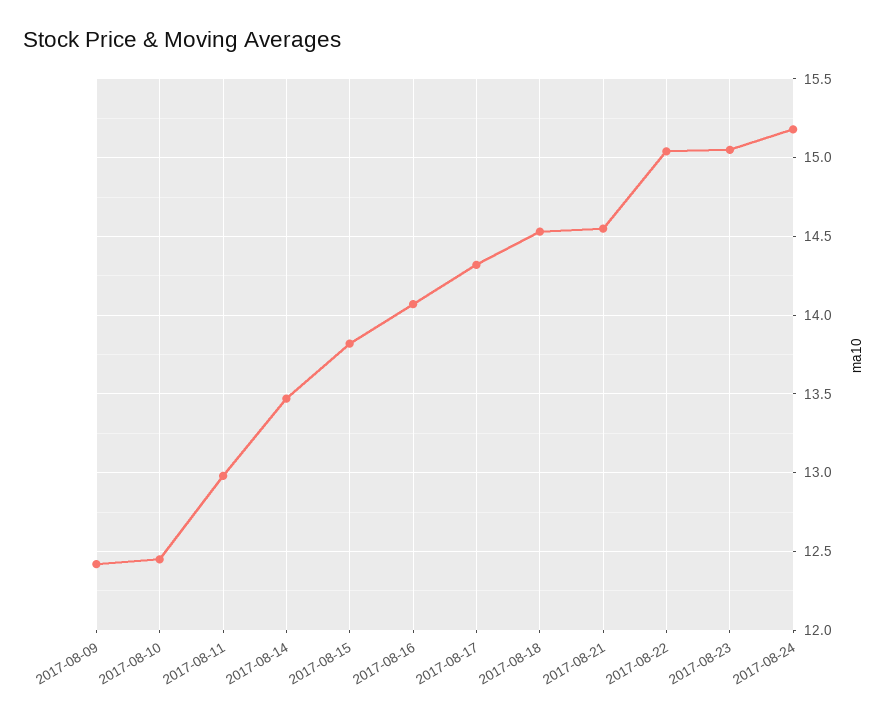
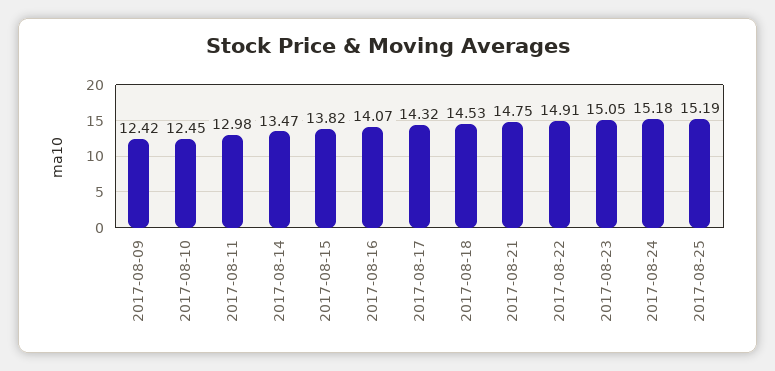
2017-08-21: 14.55 -> 14.75
2017-08-22: 15.05 -> 14.91
2017-08-25: none -> 15.19

